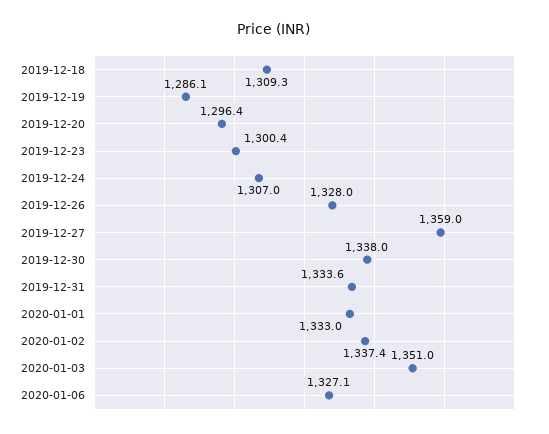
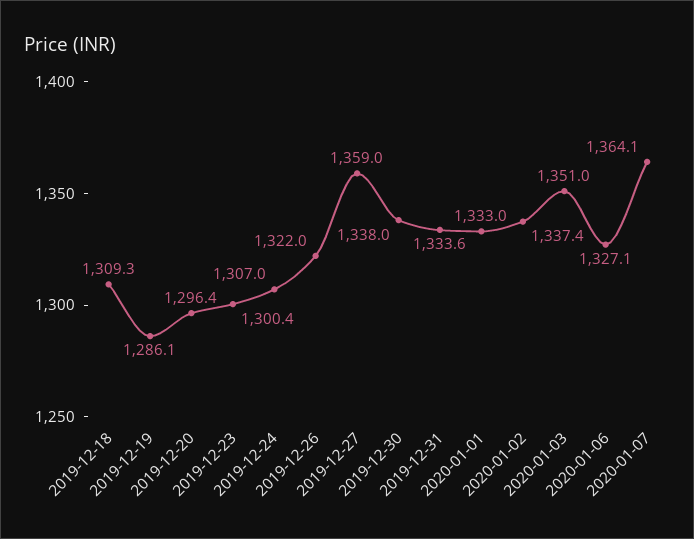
2019-12-26: 1328 -> 1322
2020-01-07: none -> 1364.1

